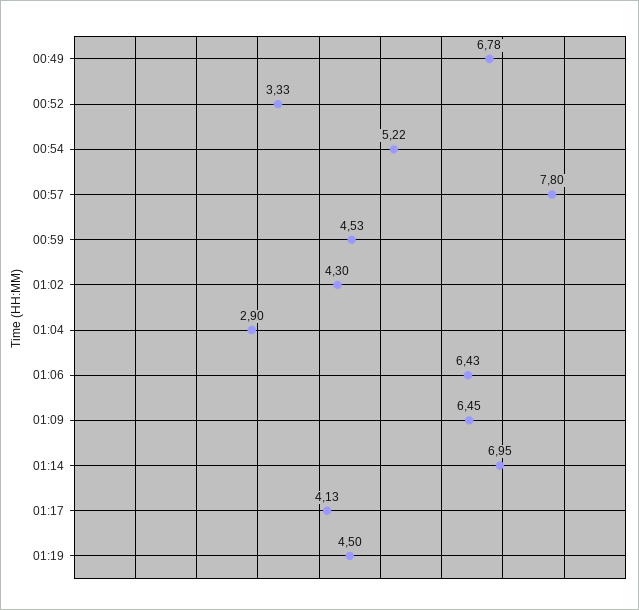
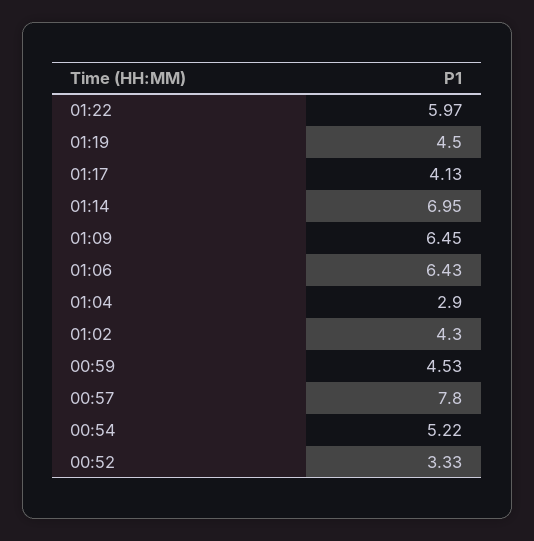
00:49: 6.78 -> none
01:22: none -> 5.97

